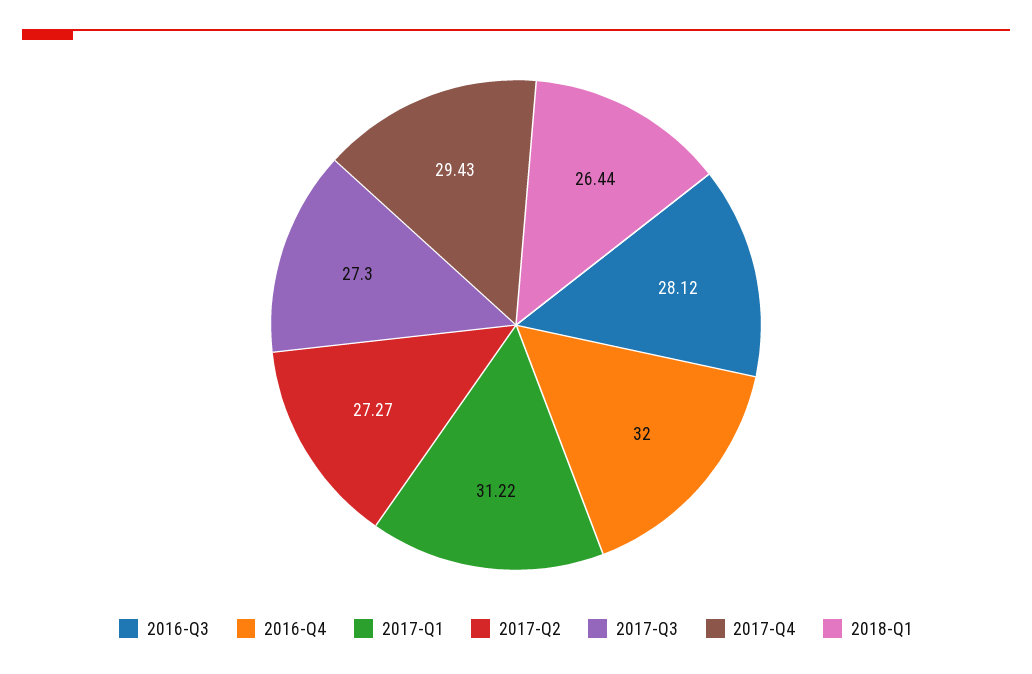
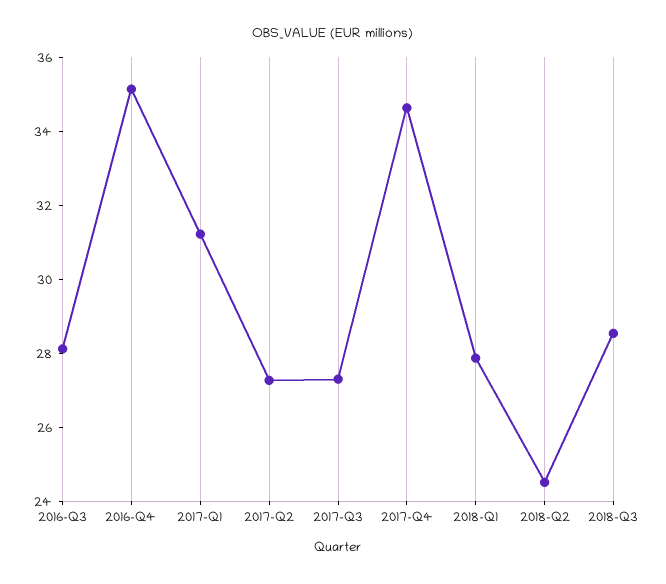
2016-Q4: 32 -> 35
2017-Q4: 29.43 -> 34.5
2018-Q1: 26.44 -> 28
2018-Q2: none -> 24.5
2018-Q3: none -> 28.5

